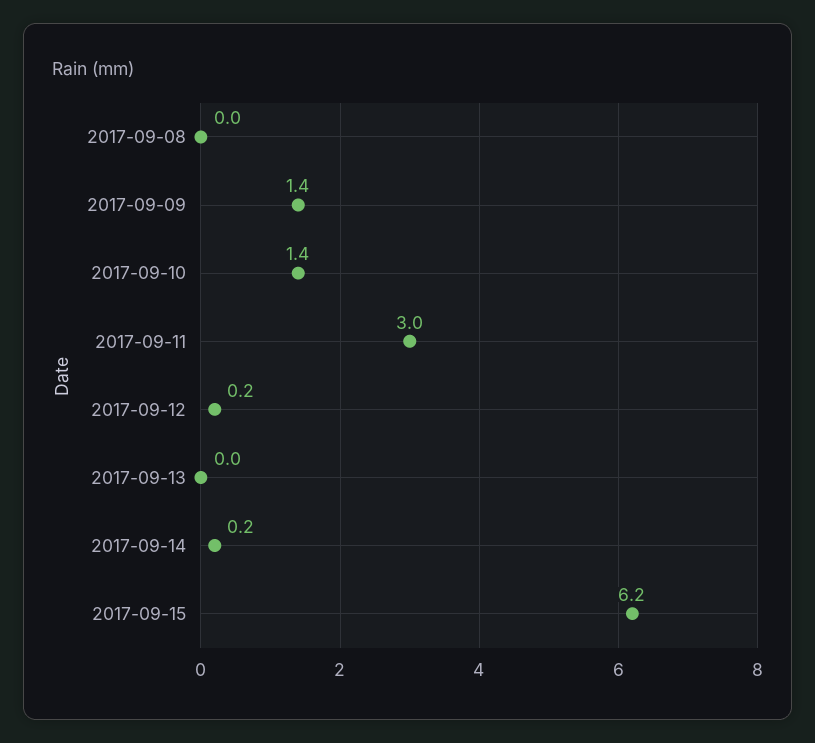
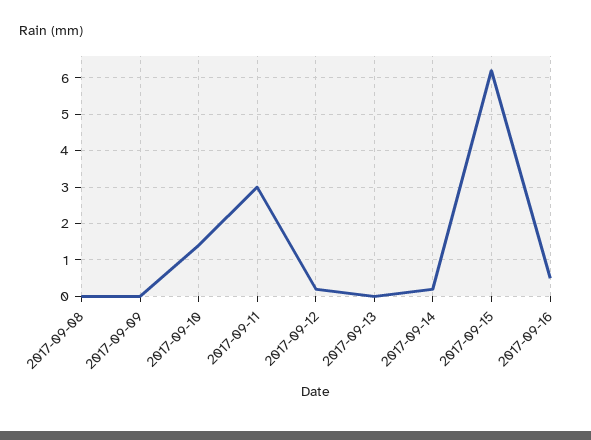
2017-09-09: 1.4 -> 0
2017-09-16: none -> 0.5

